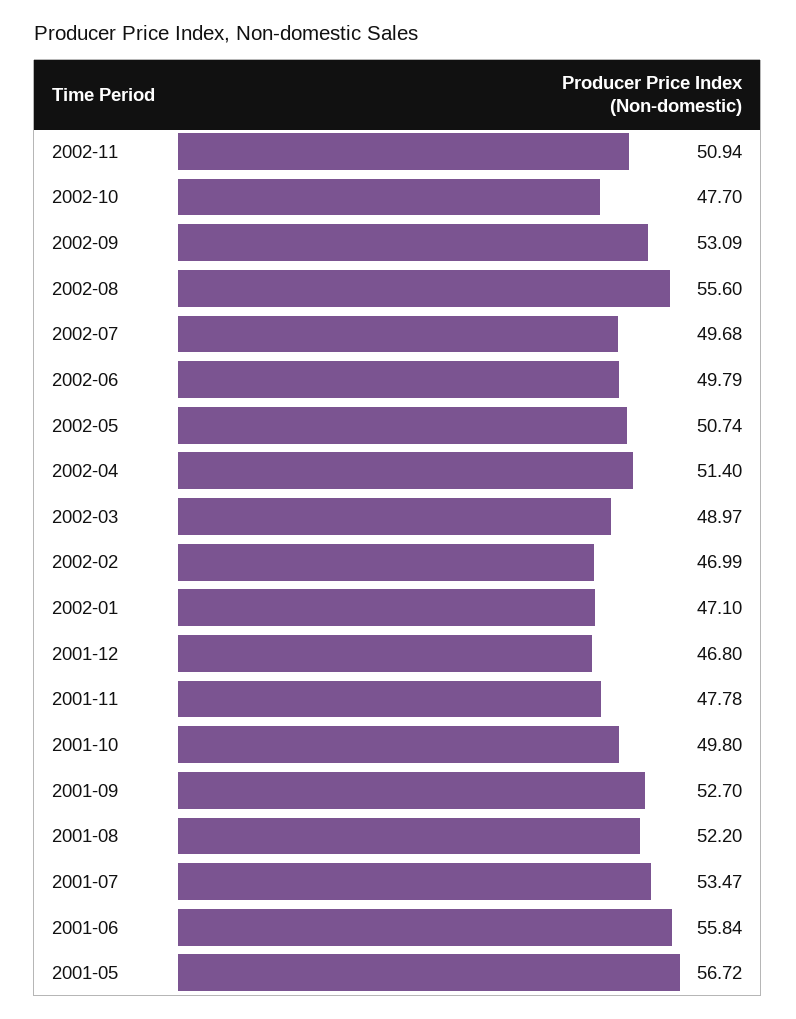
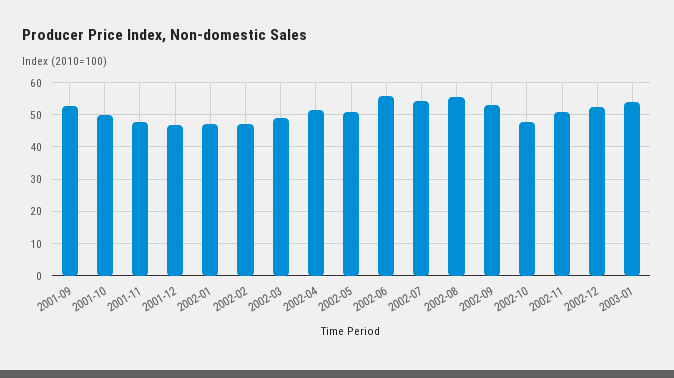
2002-07: 49.68 -> 54
2002-06: 49.79 -> 56
2001-08: 52.2 -> none
2001-07: 53.47 -> none
2001-06: 55.84 -> none
2001-05: 56.72 -> none
2002-12: none -> 52
2003-01: none -> 54

